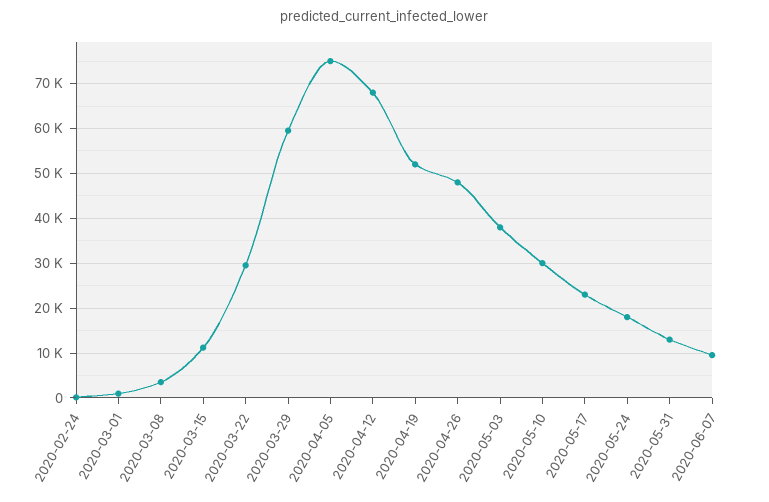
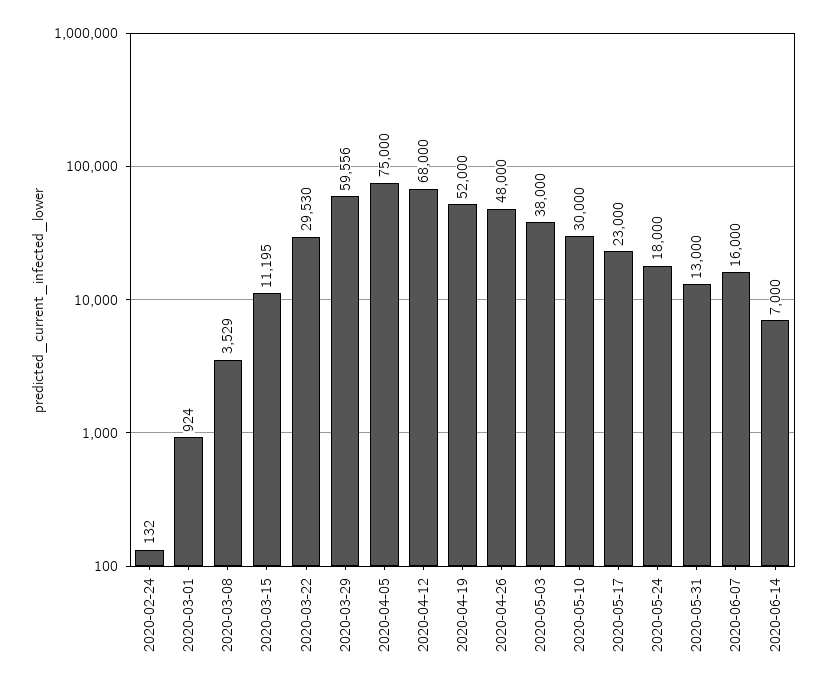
2020-06-07: 10000 -> 16000
2020-06-14: none -> 7000

